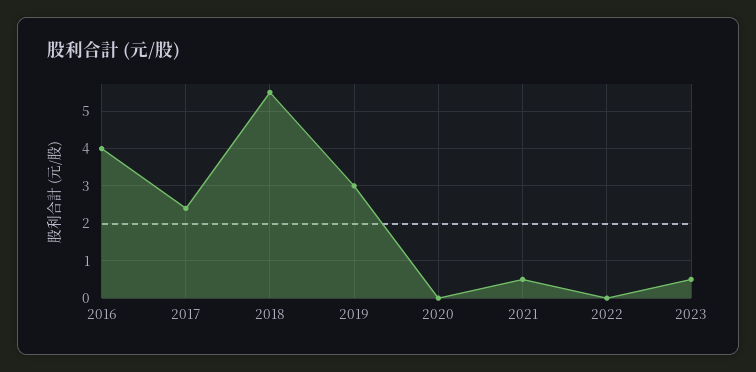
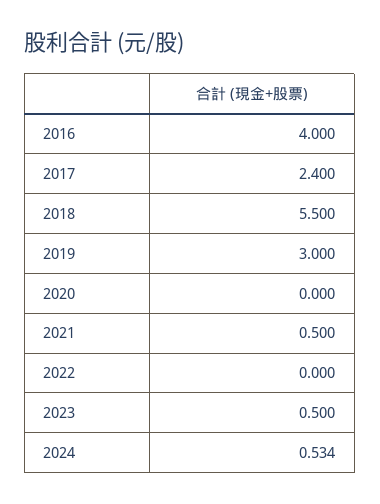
2024: none -> 0.534

